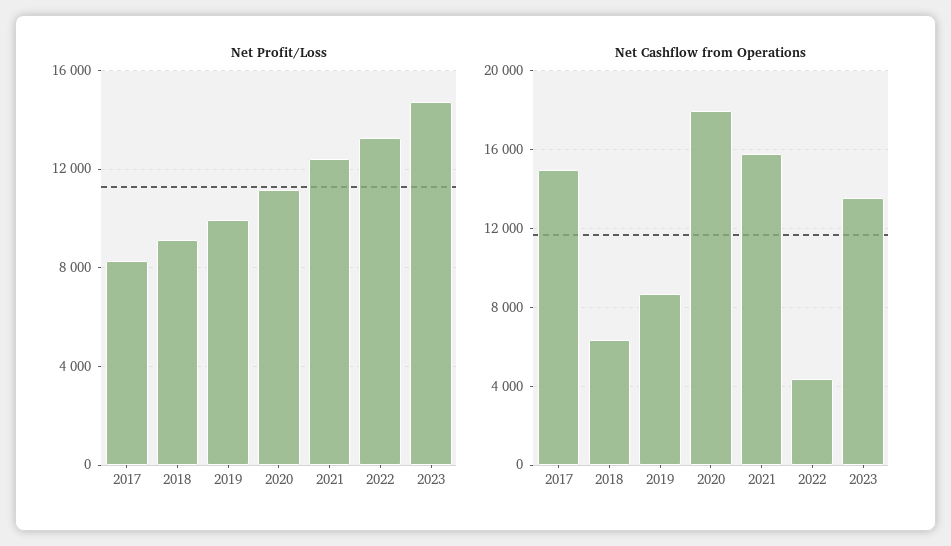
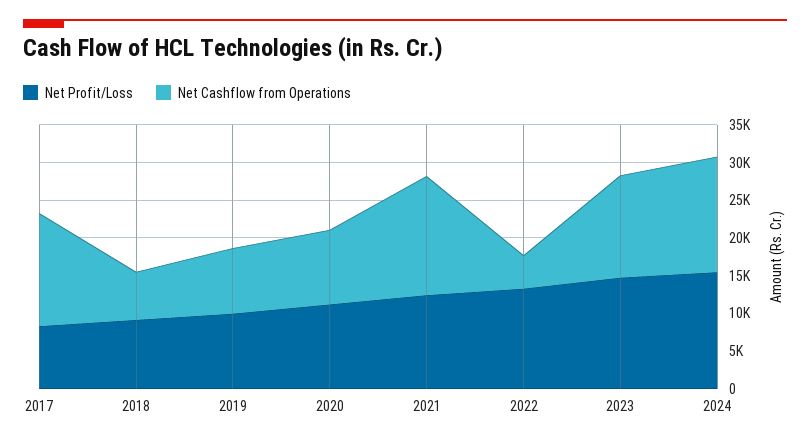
Net Cashflow from Operations, 2020: 18000 -> 10000
Net Profit/Loss, 2024: none -> 15000
Net Cashflow from Operations, 2024: none -> 15000

